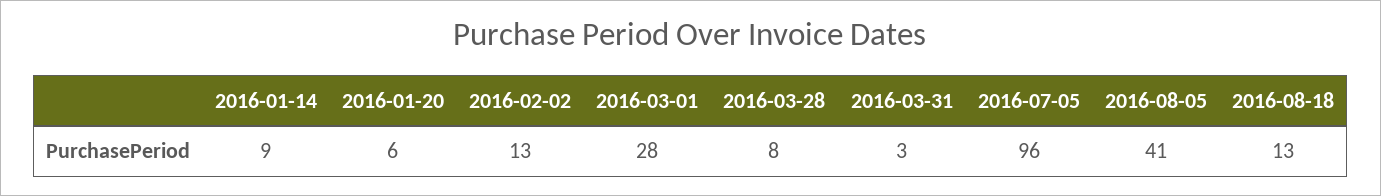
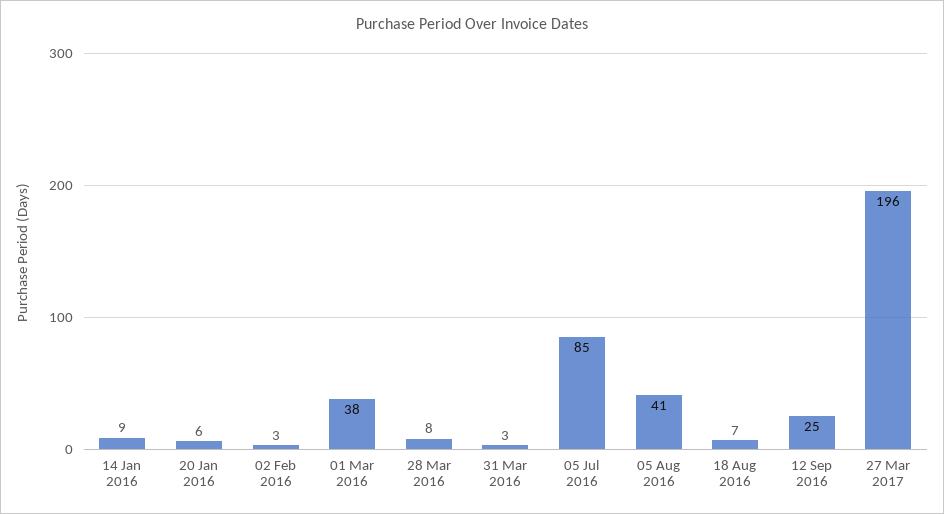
2016-02-02: 13 -> 3
2016-03-01: 28 -> 38
2016-07-05: 96 -> 85
2016-08-18: 13 -> 7
12 Sep 2016: none -> 25
27 Mar 2017: none -> 196

